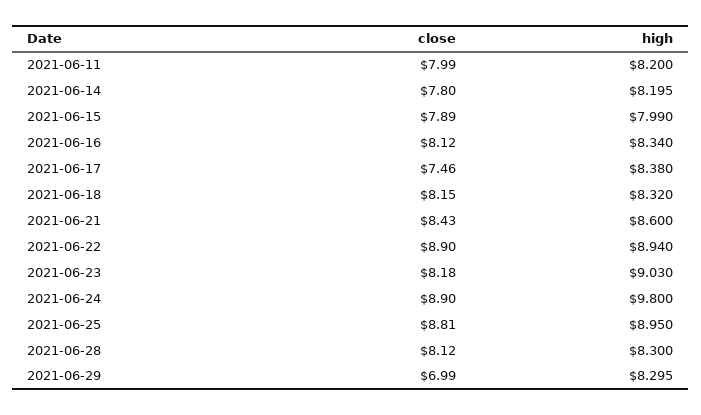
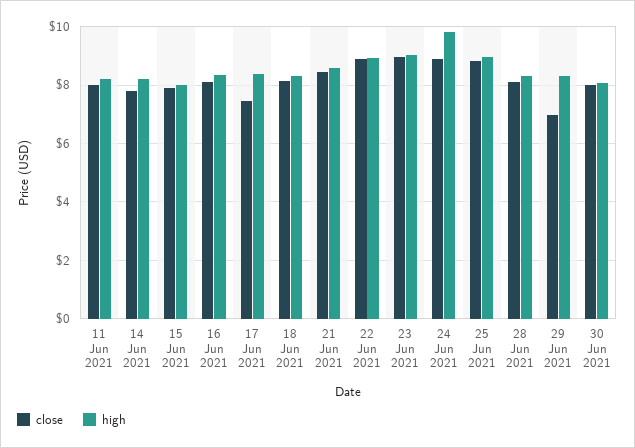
close, 2021-06-23: 8.18 -> 9
close, 30 Jun 2021: none -> 8
high, 30 Jun 2021: none -> 8

